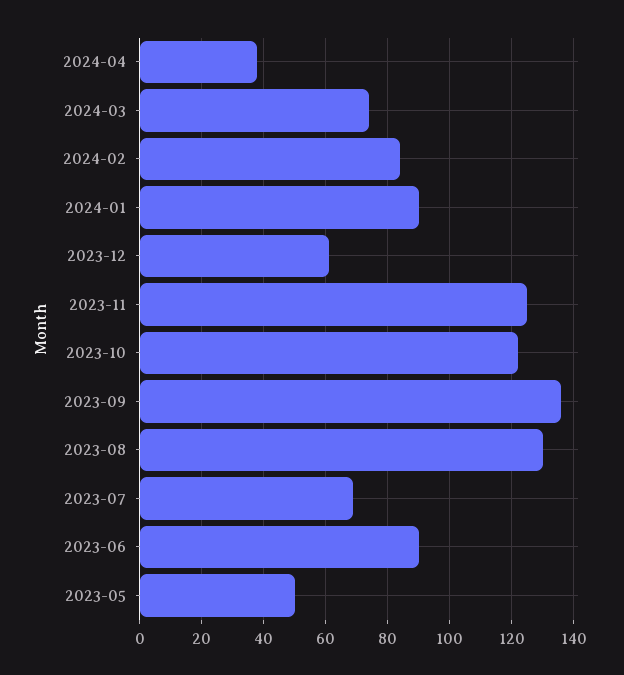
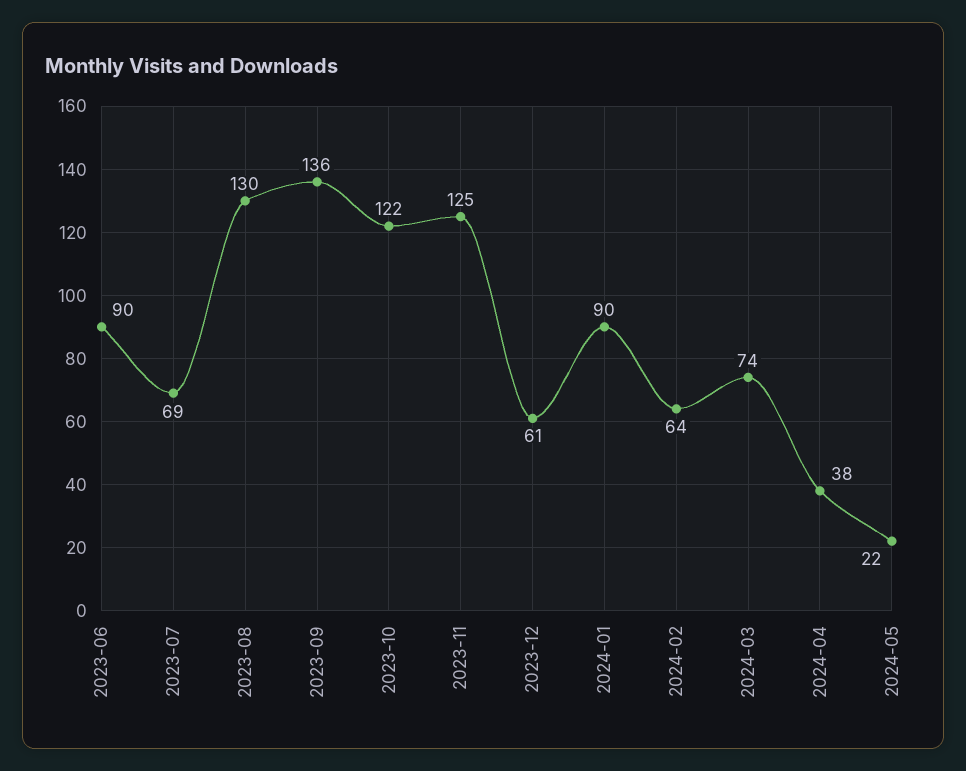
2024-02: 85 -> 64
2023-05: 50 -> none
2024-05: none -> 22

